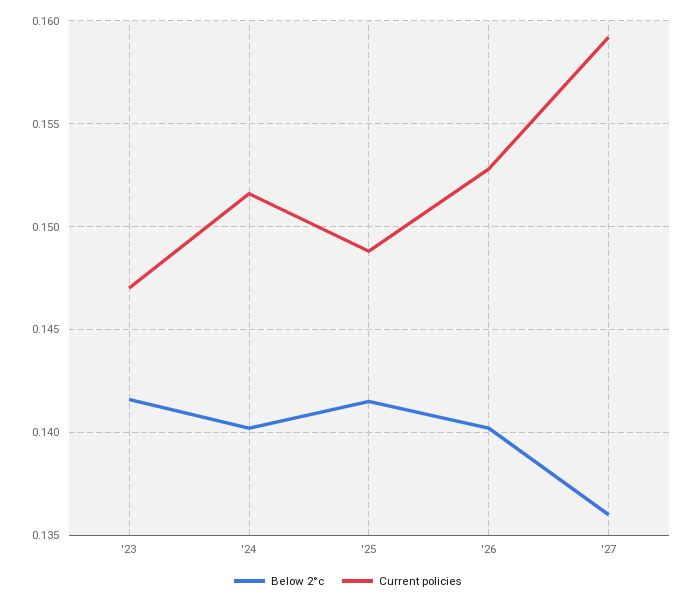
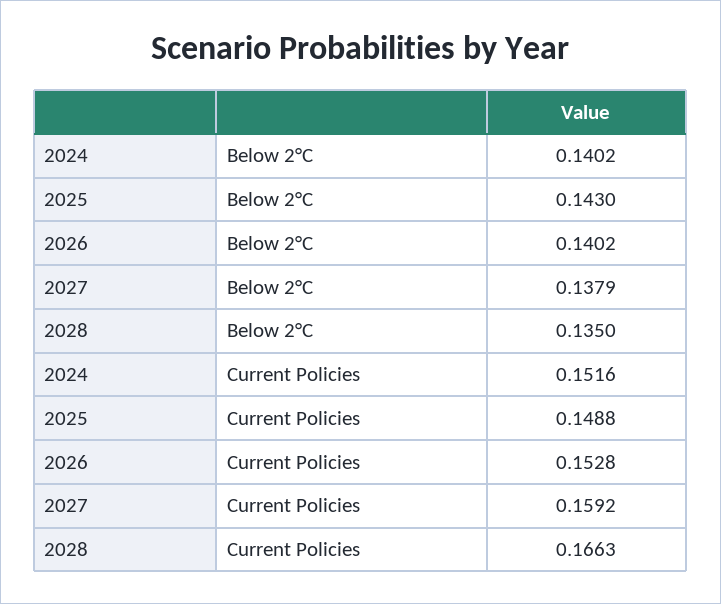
Below 2°c, '23: 0.1415 -> none
Current policies, '23: 0.147 -> none
Below 2°c, '25: 0.1415 -> 0.143
Below 2°c, '27: 0.136 -> 0.1379
Below 2°c, 2028: none -> 0.135
Current policies, 2028: none -> 0.1663

